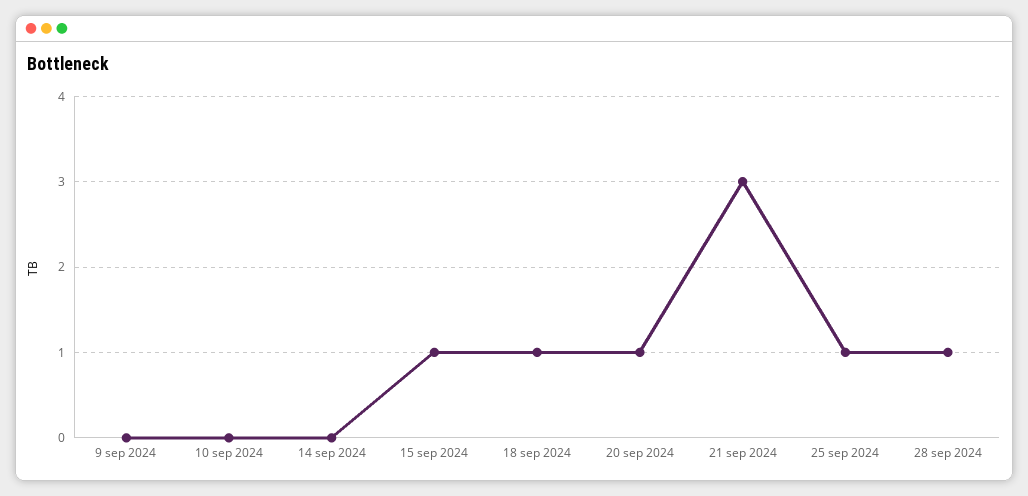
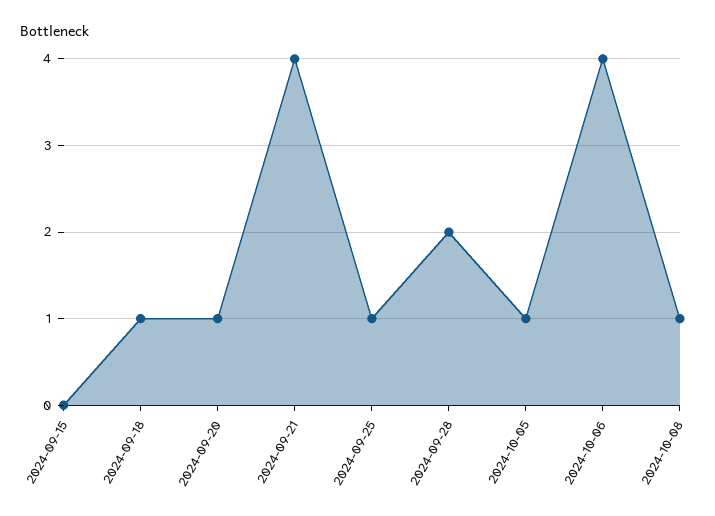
9 sep 2024: 0 -> none
10 sep 2024: 0 -> none
14 sep 2024: 0 -> none
15 sep 2024: 1 -> 0
21 sep 2024: 3 -> 4
28 sep 2024: 1 -> 2
2024-10-05: none -> 1
2024-10-06: none -> 4
2024-10-08: none -> 1

